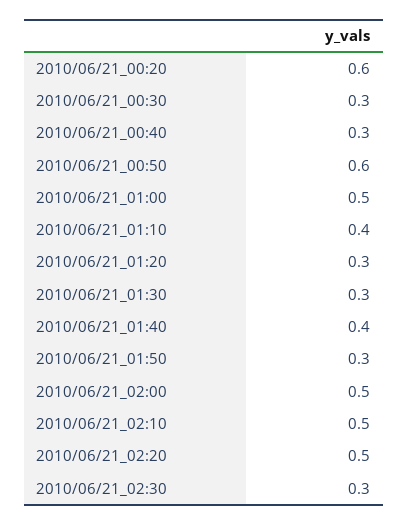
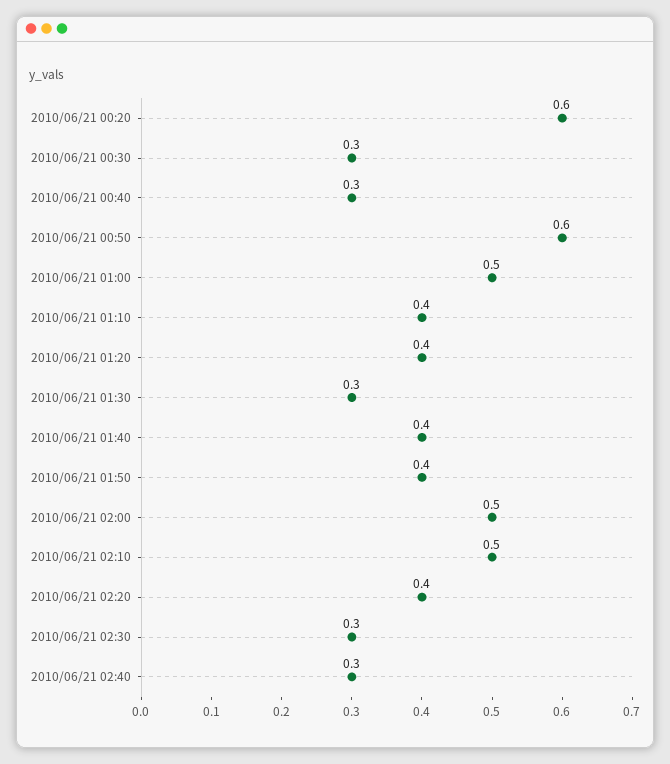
2010/06/21_01:20: 0.3 -> 0.4
2010/06/21_01:50: 0.3 -> 0.4
2010/06/21_02:20: 0.5 -> 0.4
2010/06/21 02:40: none -> 0.3

